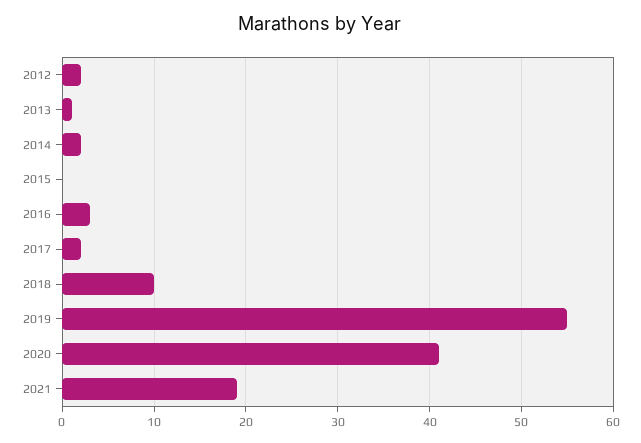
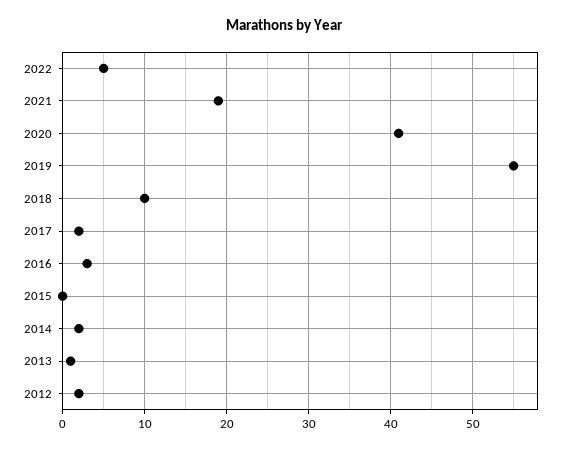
2022: none -> 5

